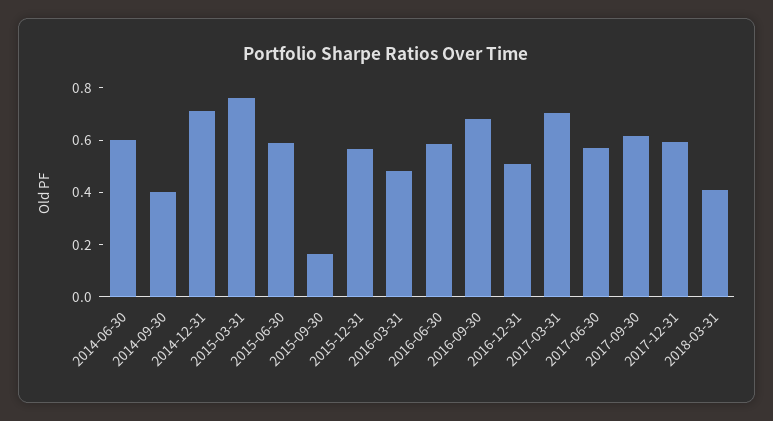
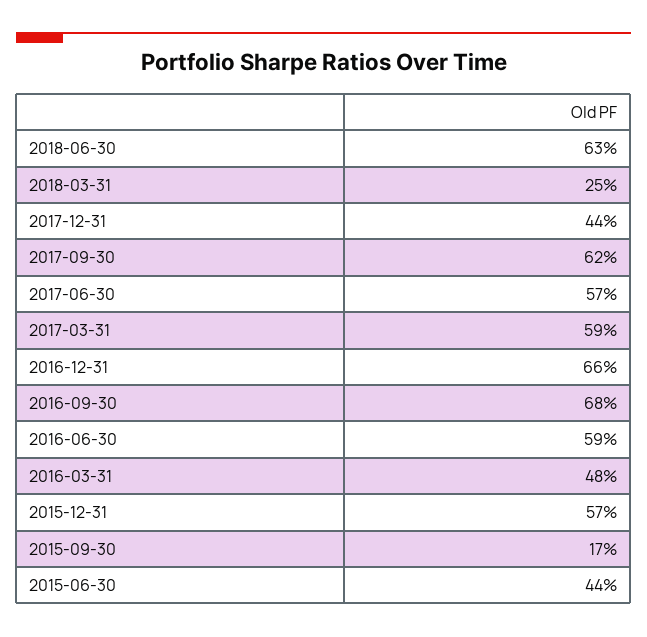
2014-06-30: 0.6 -> none
2014-09-30: 0.4 -> none
2014-12-31: 0.7 -> none
2015-03-31: 0.75 -> none
2015-06-30: 0.6 -> 0.44
2016-12-31: 0.5 -> 0.66
2017-03-31: 0.7 -> 0.59
2017-12-31: 0.6 -> 0.44
2018-03-31: 0.4 -> 0.25
2018-06-30: none -> 0.63

